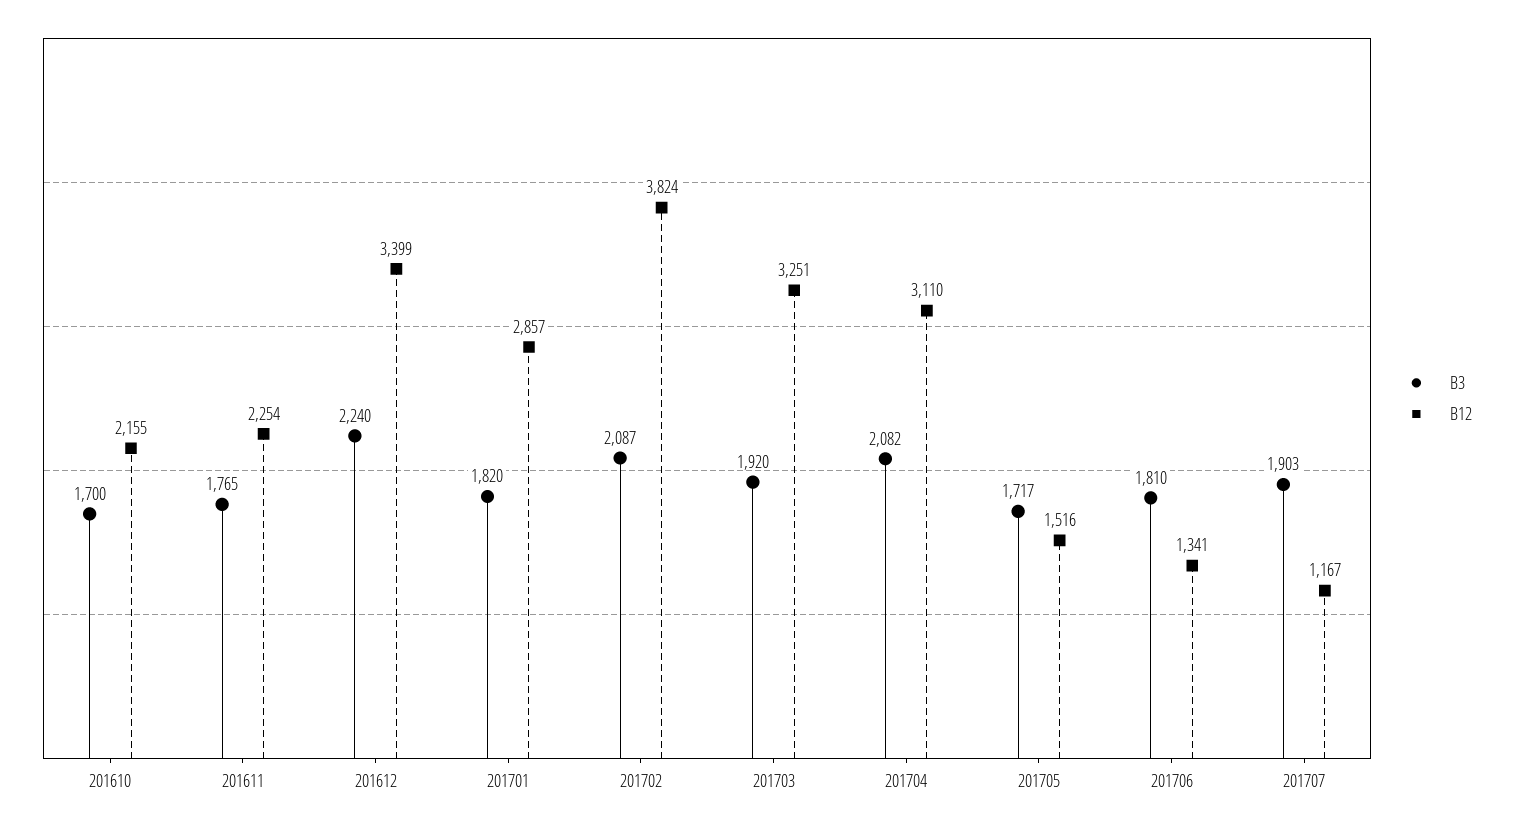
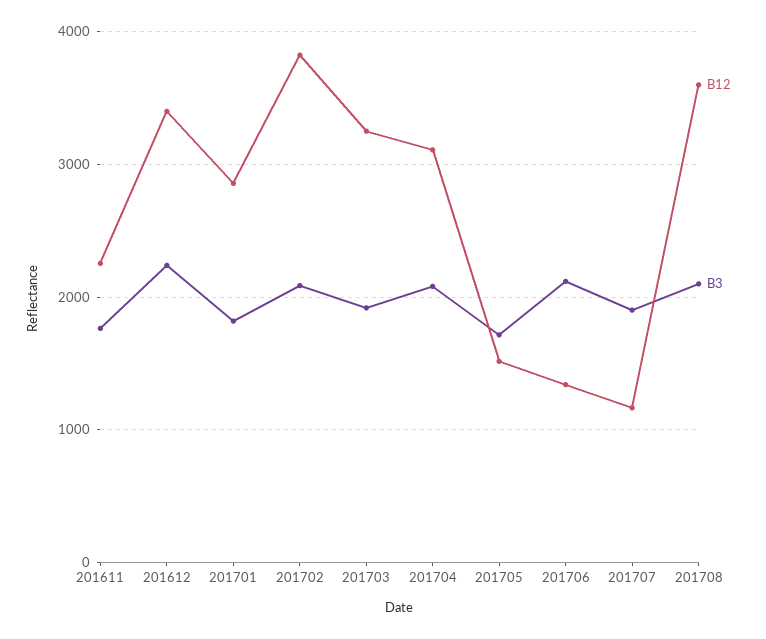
B3, 201610: 1700 -> none
B12, 201610: 2155 -> none
B3, 201706: 1810 -> 2100
B12, 201708: none -> 3600
B3, 201708: none -> 2100

